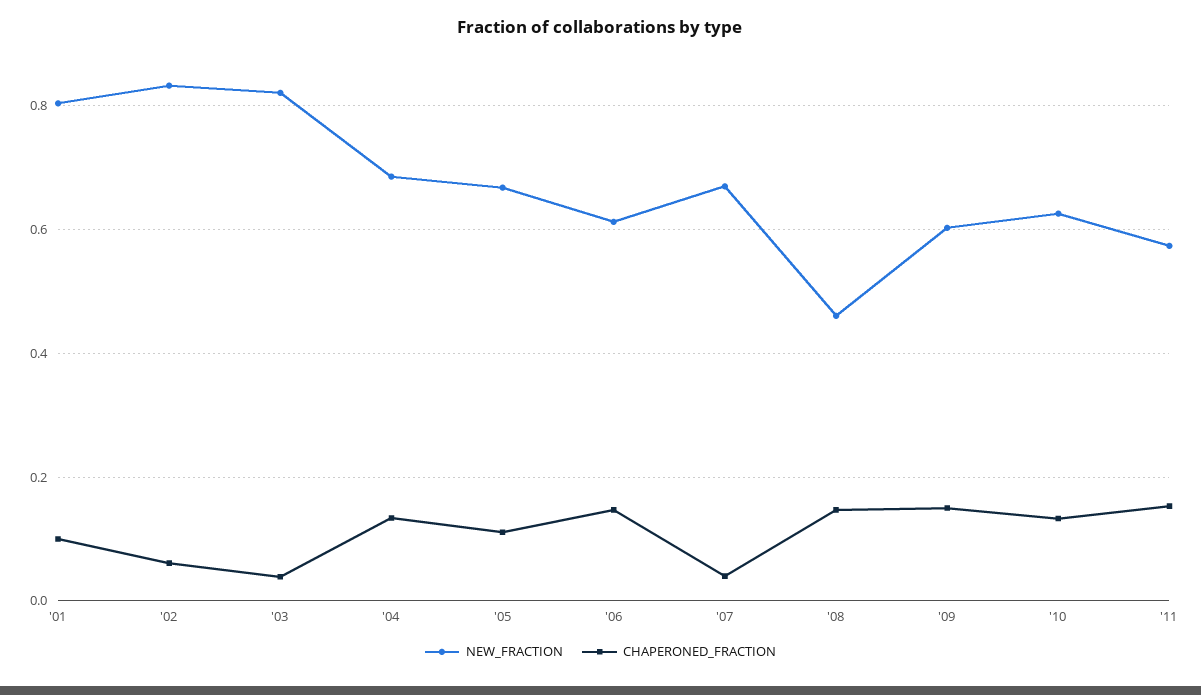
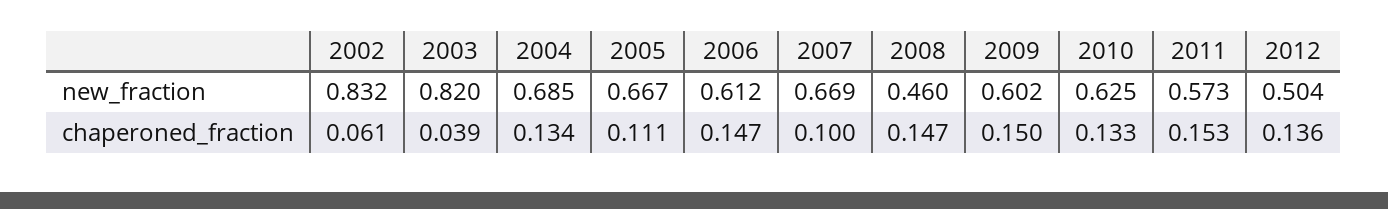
NEW_FRACTION, '01: 0.8 -> none
CHAPERONED_FRACTION, '01: 0.1 -> none
CHAPERONED_FRACTION, '07: 0.04 -> 0.1
NEW_FRACTION, 2012: none -> 0.504
CHAPERONED_FRACTION, 2012: none -> 0.136

